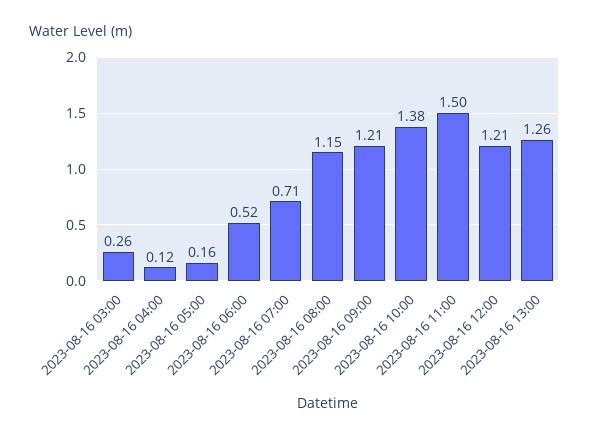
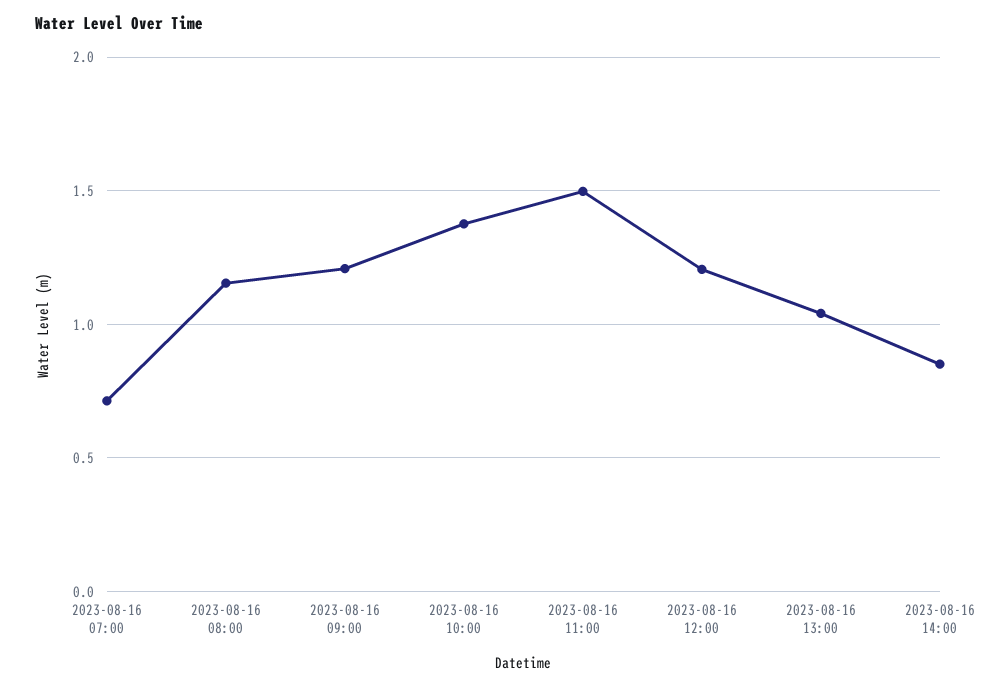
2023-08-16 03:00: 0.26 -> none
2023-08-16 04:00: 0.12 -> none
2023-08-16 05:00: 0.16 -> none
2023-08-16 06:00: 0.52 -> none
2023-08-16 13:00: 1.26 -> 1.05
2023-08-16 14:00: none -> 0.85

